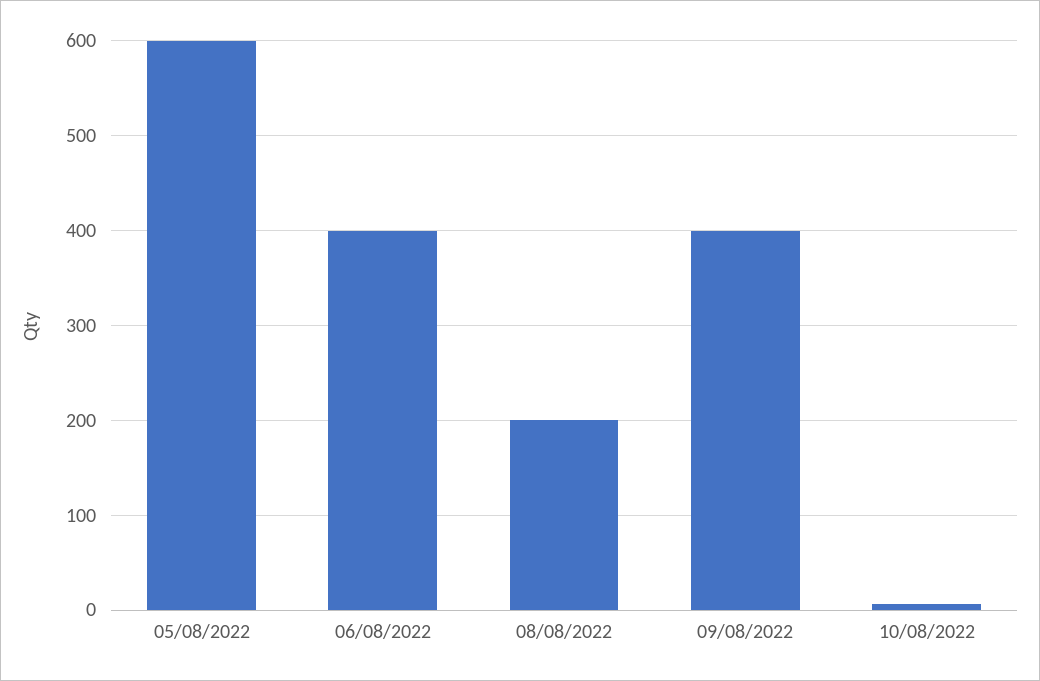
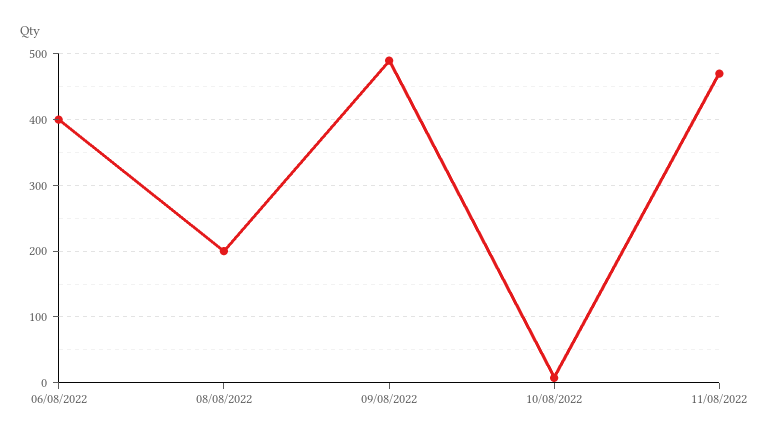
05/08/2022: 600 -> none
09/08/2022: 400 -> 490
11/08/2022: none -> 470

